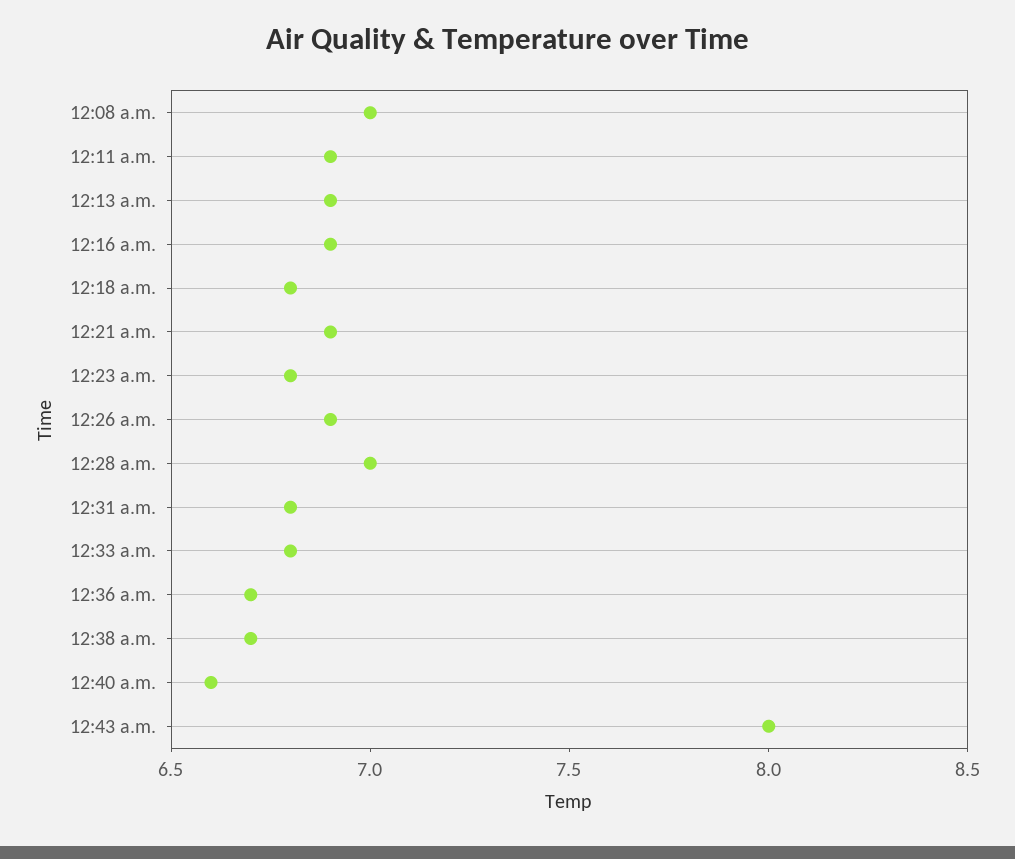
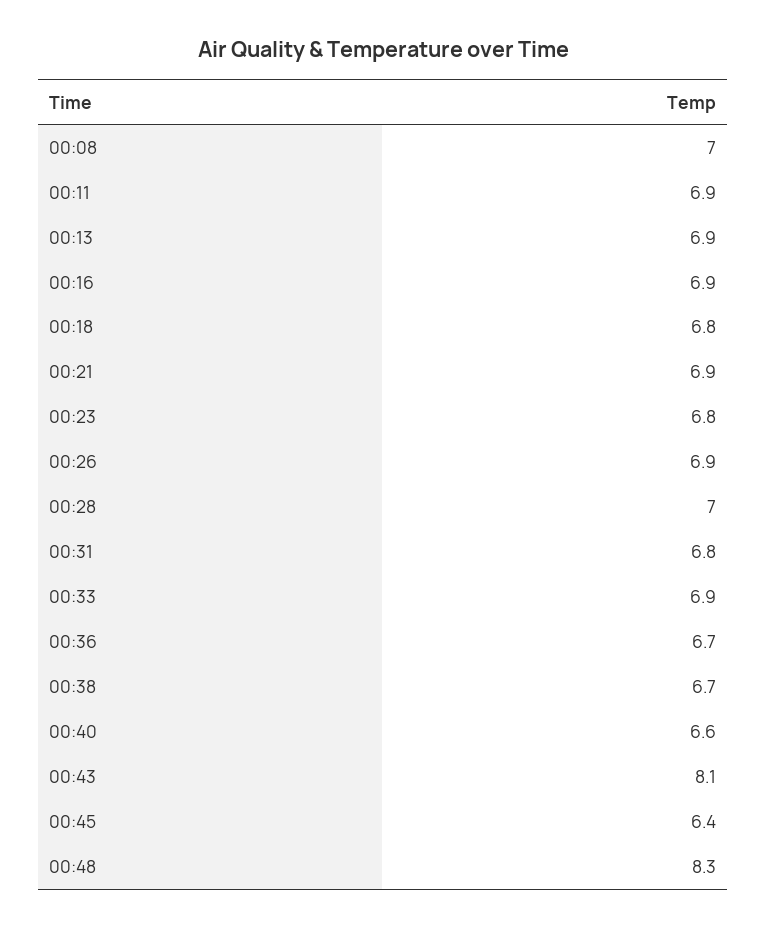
12:33 a.m.: 6.8 -> 6.9
12:43 a.m.: 8 -> 8.1
00:45: none -> 6.4
00:48: none -> 8.3

